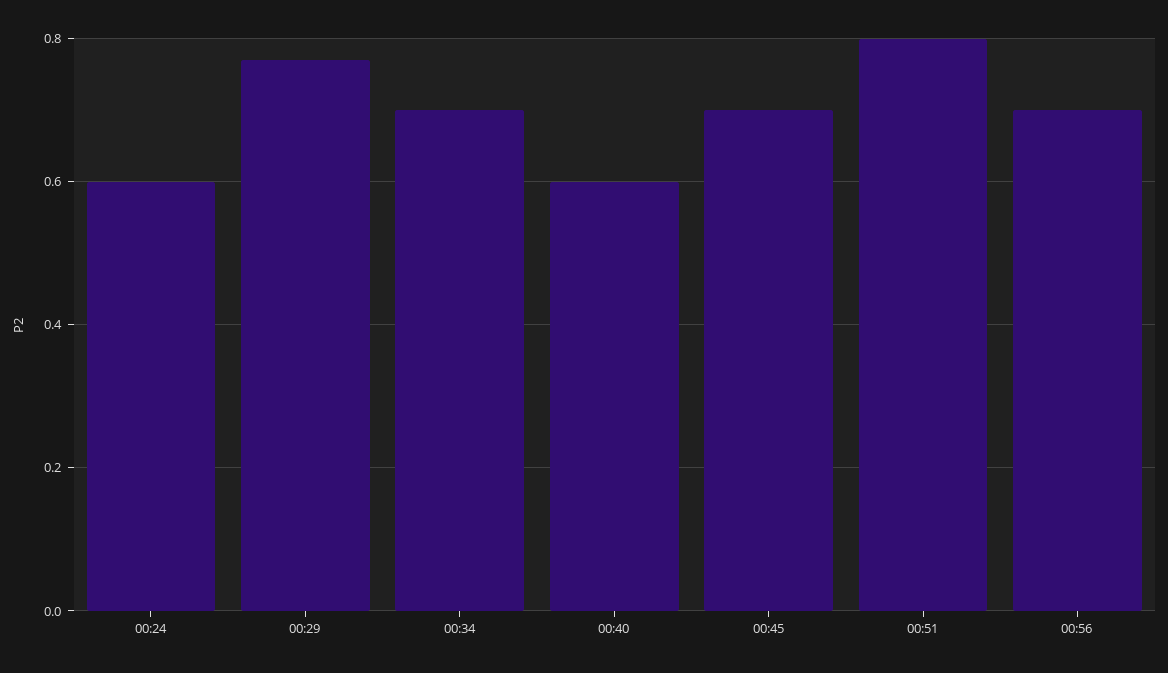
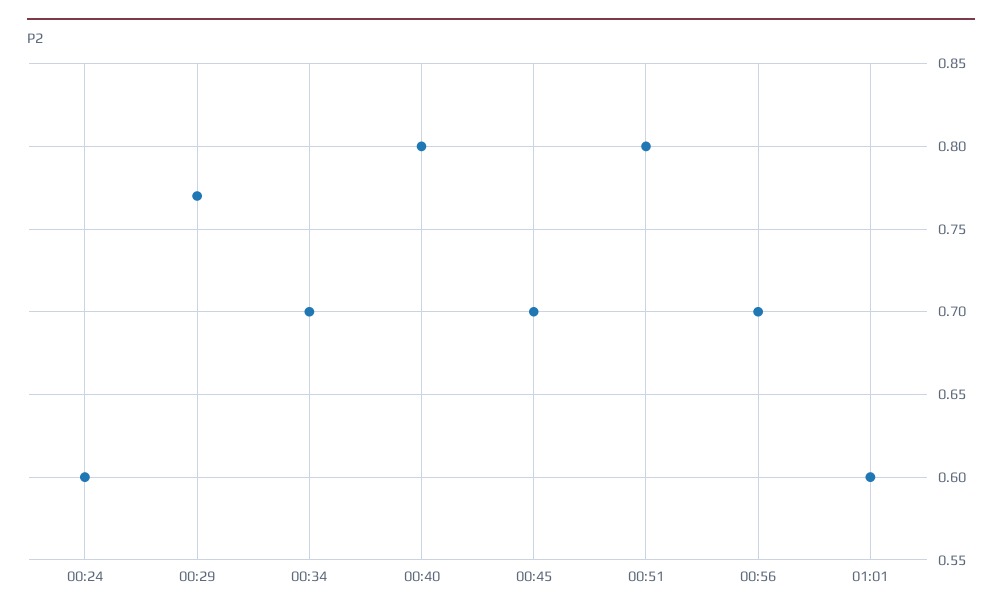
00:40: 0.6 -> 0.8
01:01: none -> 0.6

